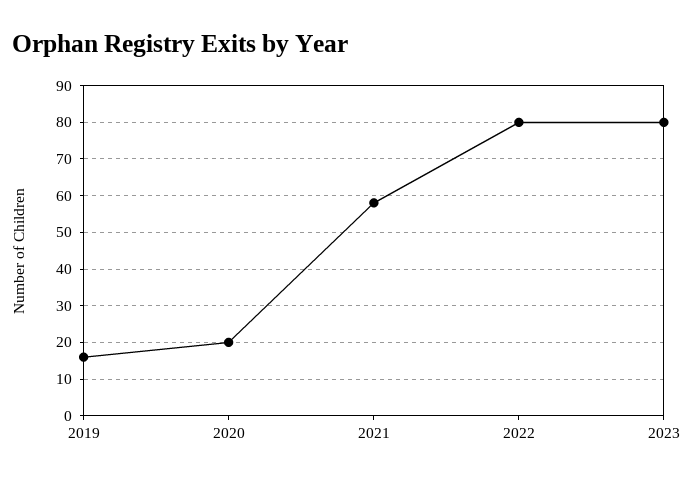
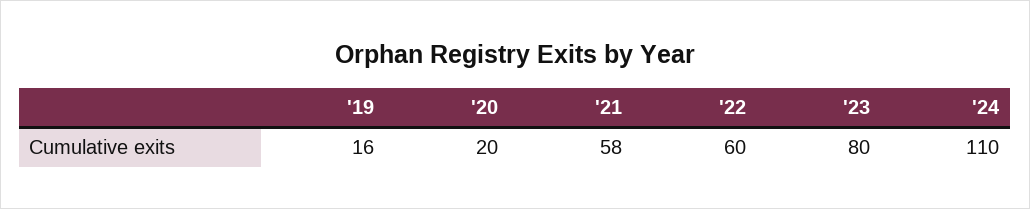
2022: 80 -> 60
'24: none -> 110

